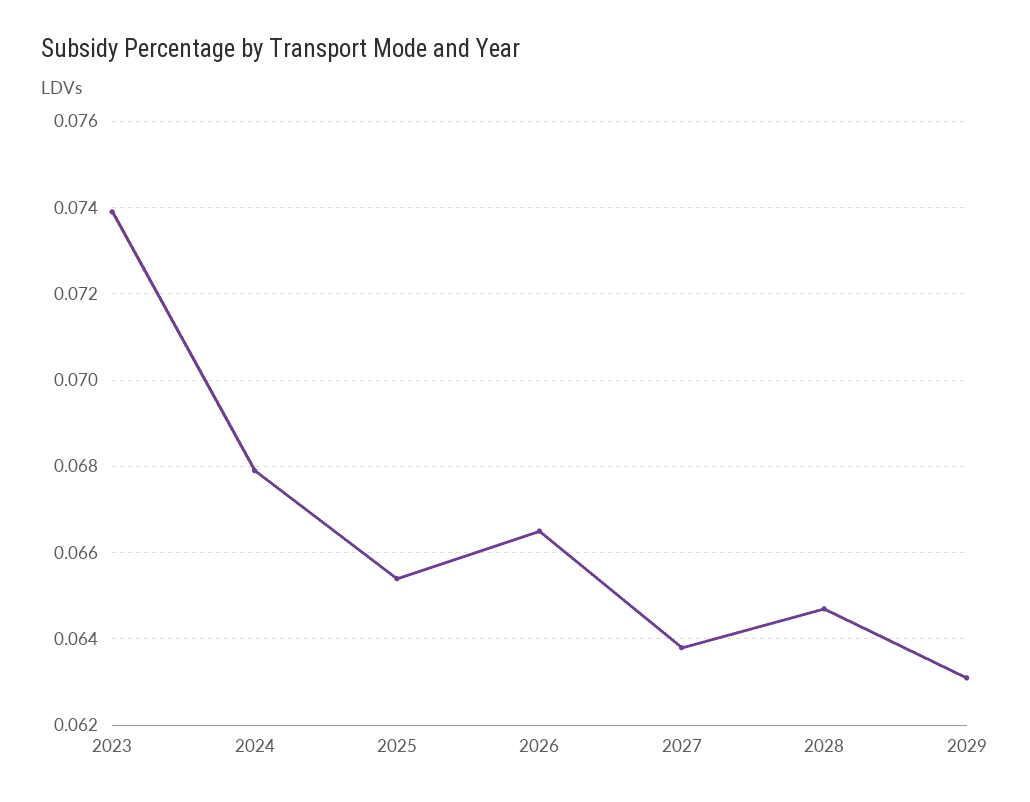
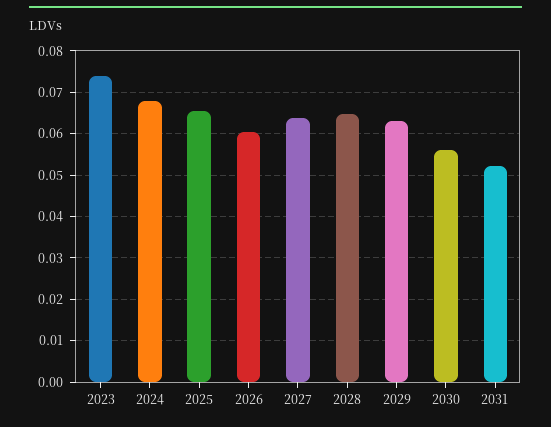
2026: 0.0665 -> 0.06
2030: none -> 0.056
2031: none -> 0.052

